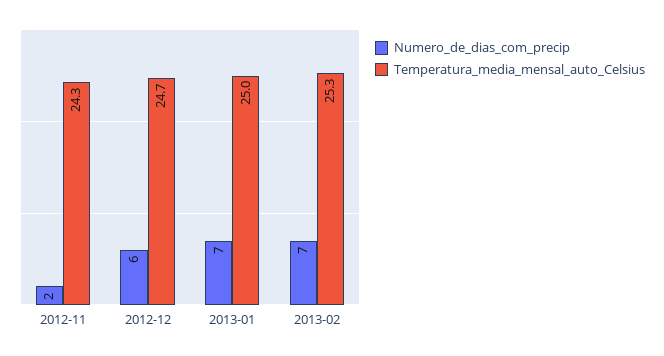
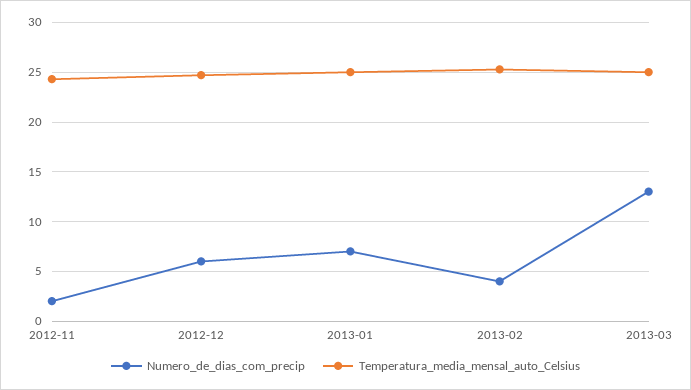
Numero_de_dias_com_precip, 2013-02: 7 -> 4
Numero_de_dias_com_precip, 2013-03: none -> 13
Temperatura_media_mensal_auto_Celsius, 2013-03: none -> 25

